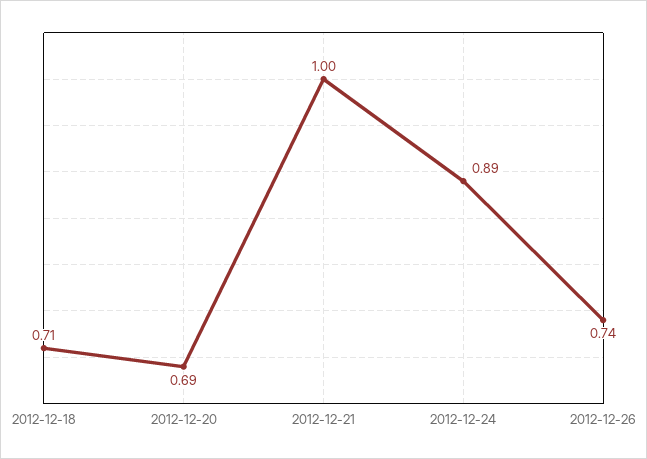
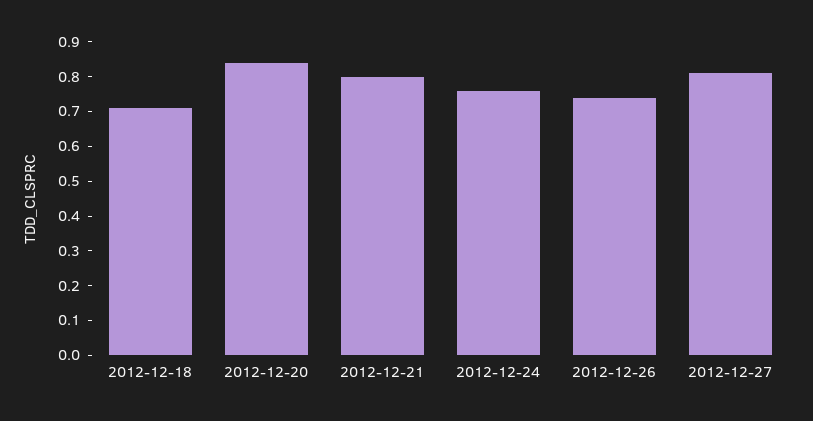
2012-12-20: 0.69 -> 0.85
2012-12-21: 1 -> 0.8
2012-12-24: 0.89 -> 0.75
2012-12-27: none -> 0.8

